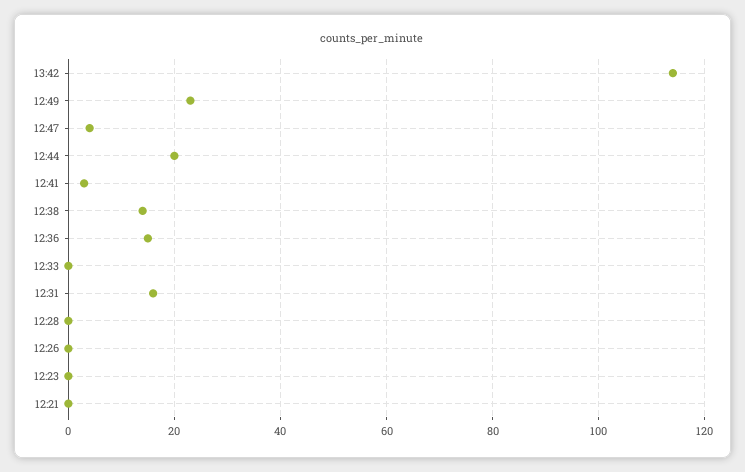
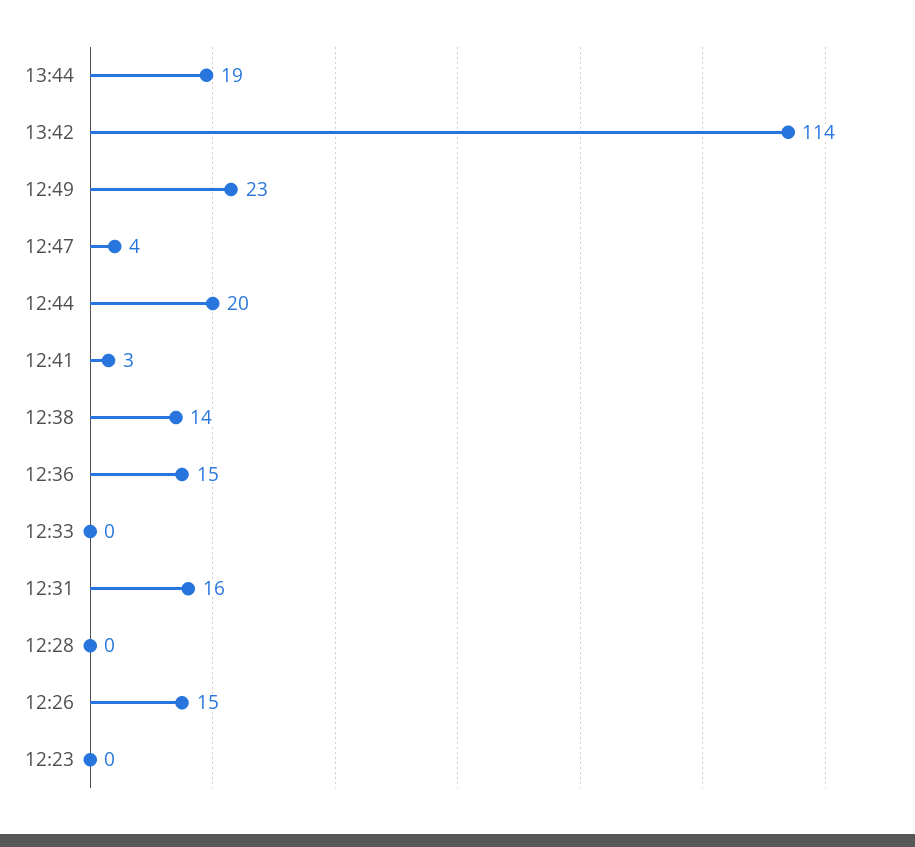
12:26: 0 -> 15
12:21: 0 -> none
13:44: none -> 19

